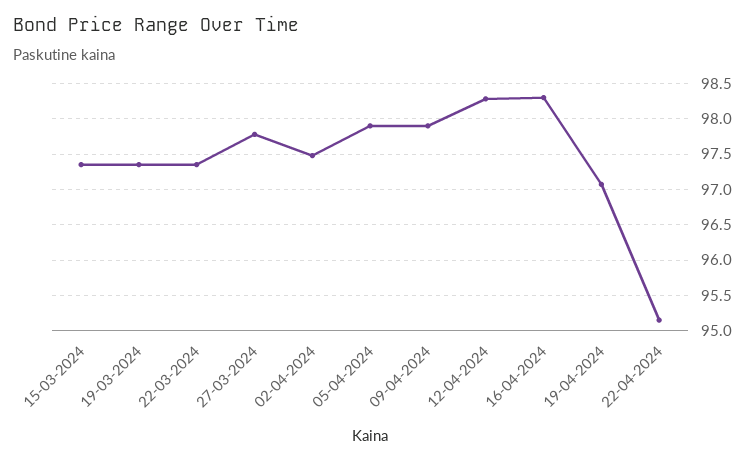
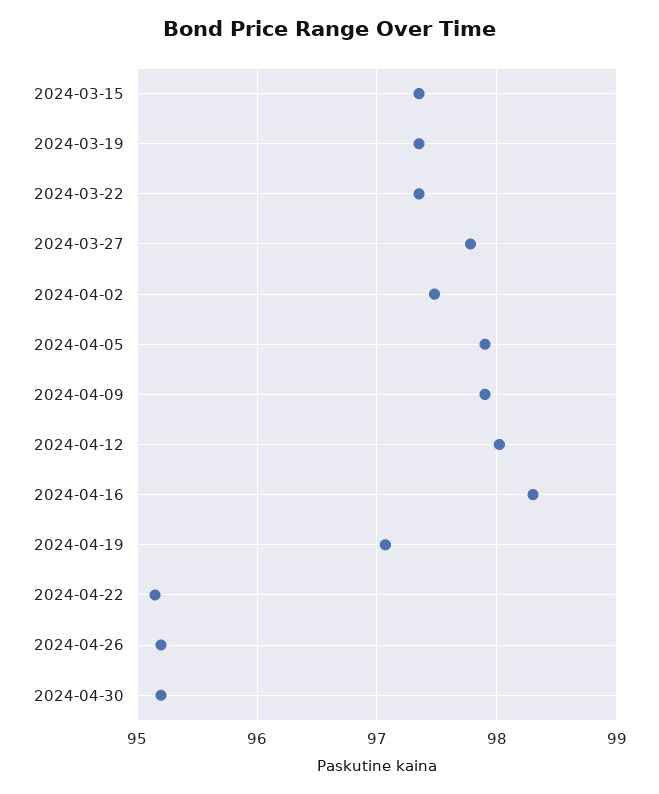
12-04-2024: 98.3 -> 98
2024-04-26: none -> 95.2
2024-04-30: none -> 95.2

